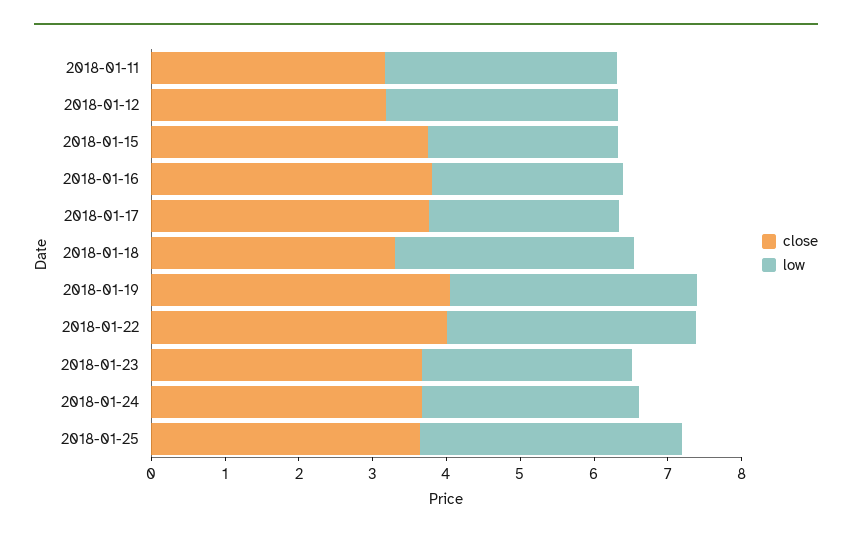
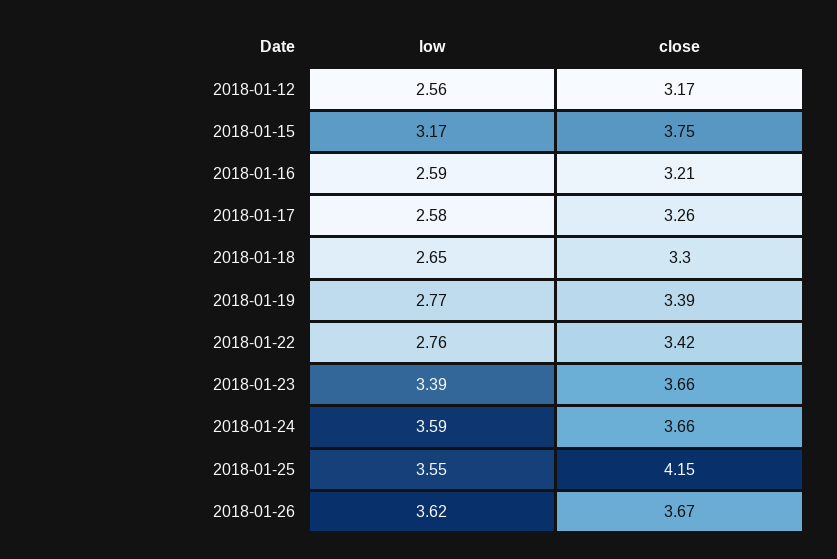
close, 2018-01-11: 3.2 -> none
low, 2018-01-11: 3.2 -> none
low, 2018-01-12: 3.2 -> 2.56
low, 2018-01-15: 2.6 -> 3.17
close, 2018-01-16: 3.8 -> 3.21
close, 2018-01-17: 3.8 -> 3.26
low, 2018-01-18: 3.2 -> 2.65
close, 2018-01-19: 4 -> 3.39
low, 2018-01-19: 3.4 -> 2.77
close, 2018-01-22: 4 -> 3.42
low, 2018-01-22: 3.4 -> 2.76
low, 2018-01-23: 2.8 -> 3.39
low, 2018-01-24: 3 -> 3.59
close, 2018-01-25: 3.6 -> 4.15
low, 2018-01-26: none -> 3.62
close, 2018-01-26: none -> 3.67

